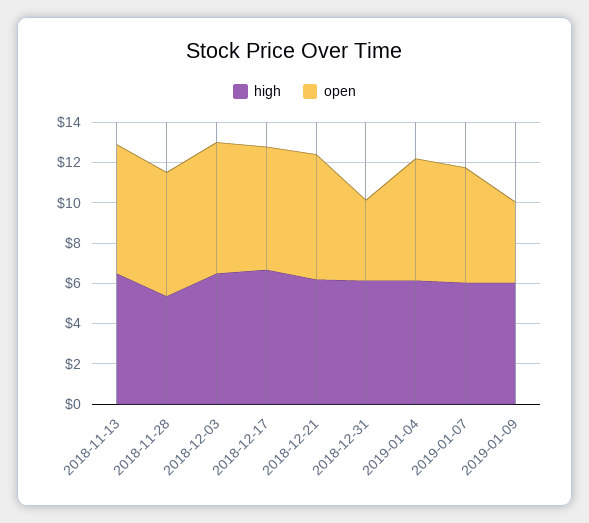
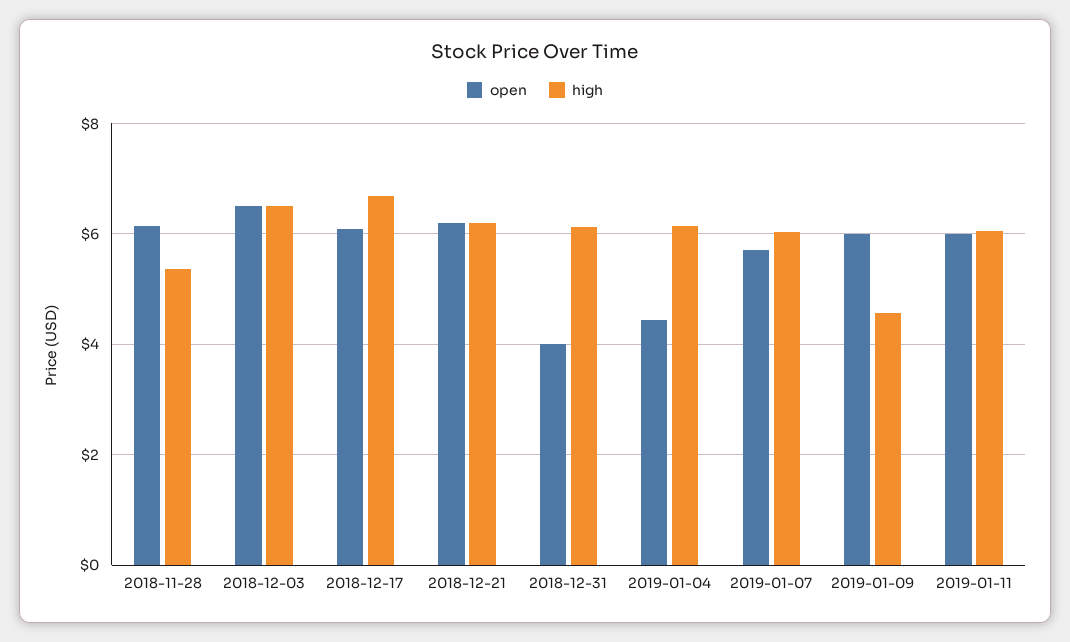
high, 2018-11-13: 6.5 -> none
open, 2018-11-13: 6.5 -> none
open, 2019-01-04: 6 -> 4.4
high, 2019-01-09: 6 -> 4.6
open, 2019-01-09: 4 -> 6
open, 2019-01-11: none -> 6
high, 2019-01-11: none -> 6

